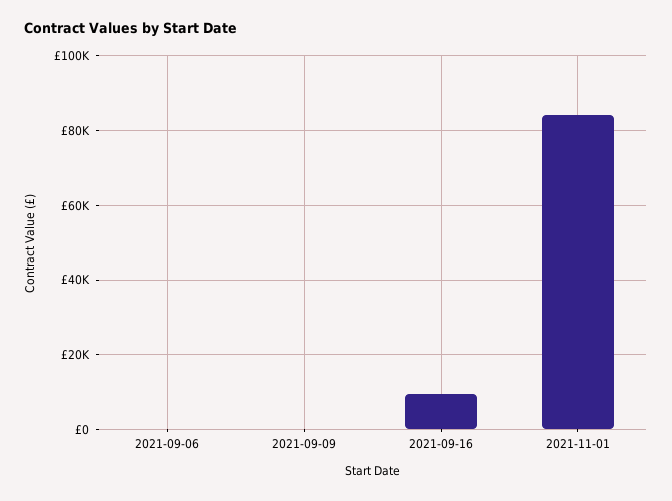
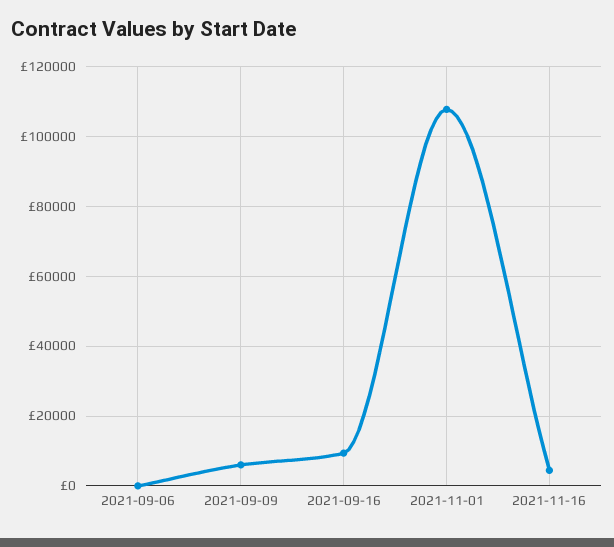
2021-09-09: 0 -> 6000
2021-11-01: 84000 -> 108000
2021-11-16: none -> 4000

